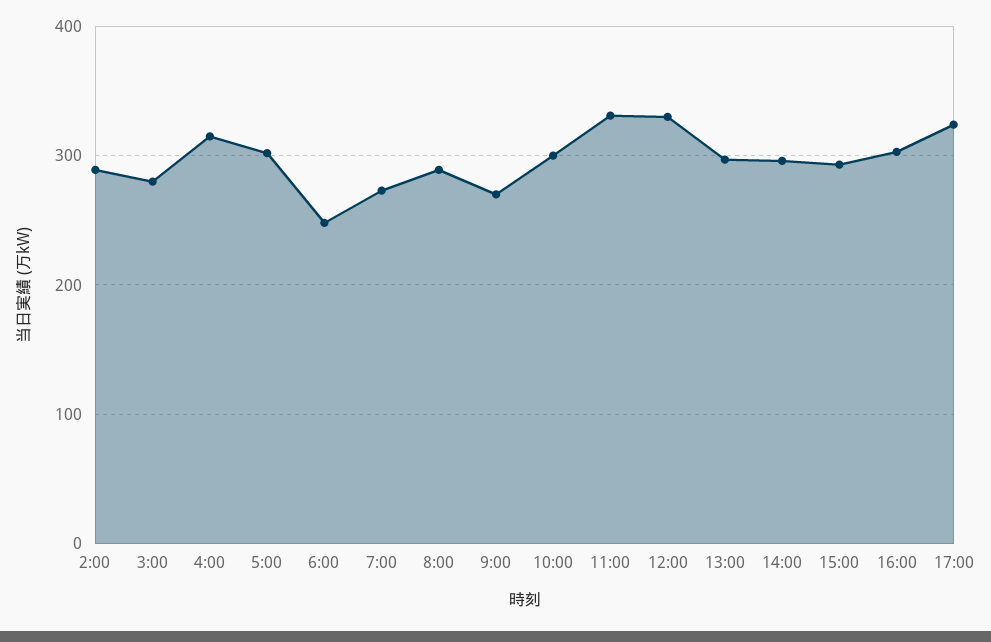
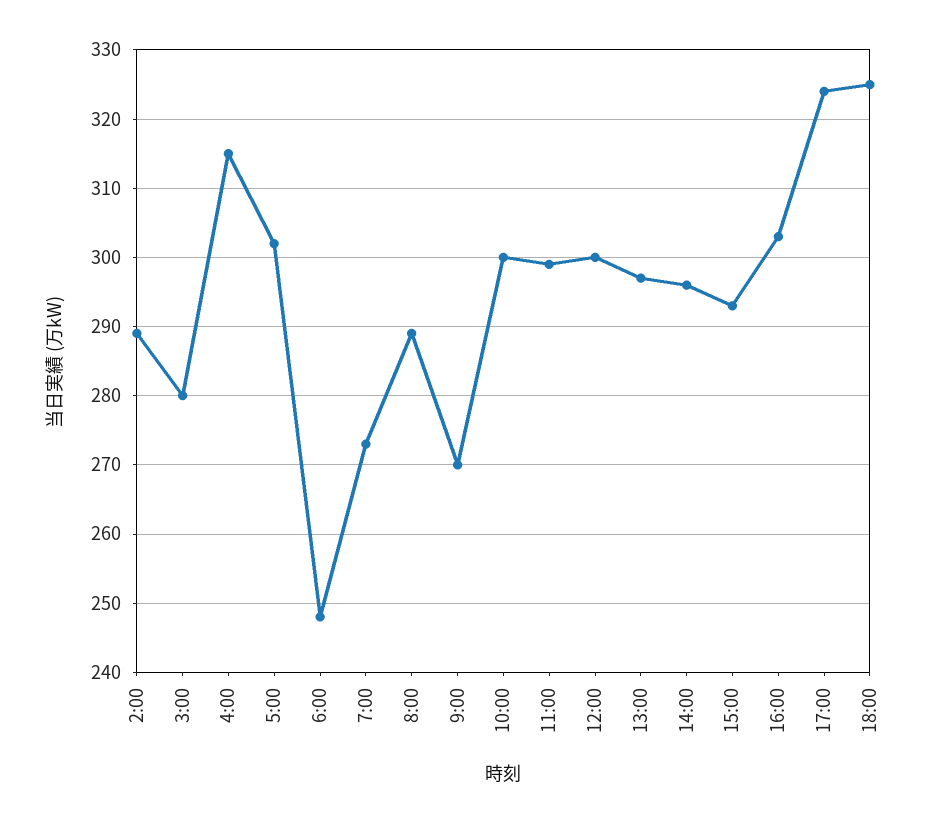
11:00: 330 -> 299
12:00: 330 -> 300
18:00: none -> 325

